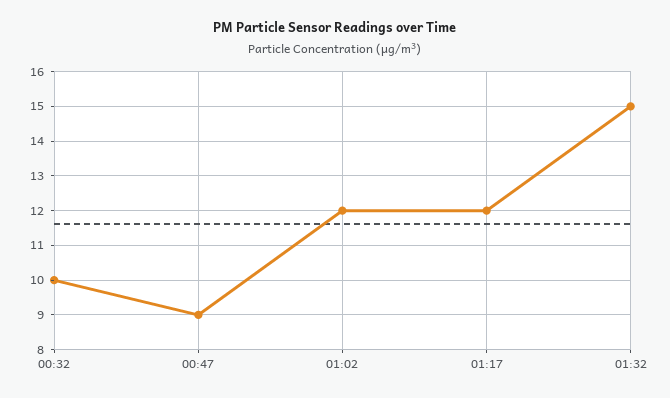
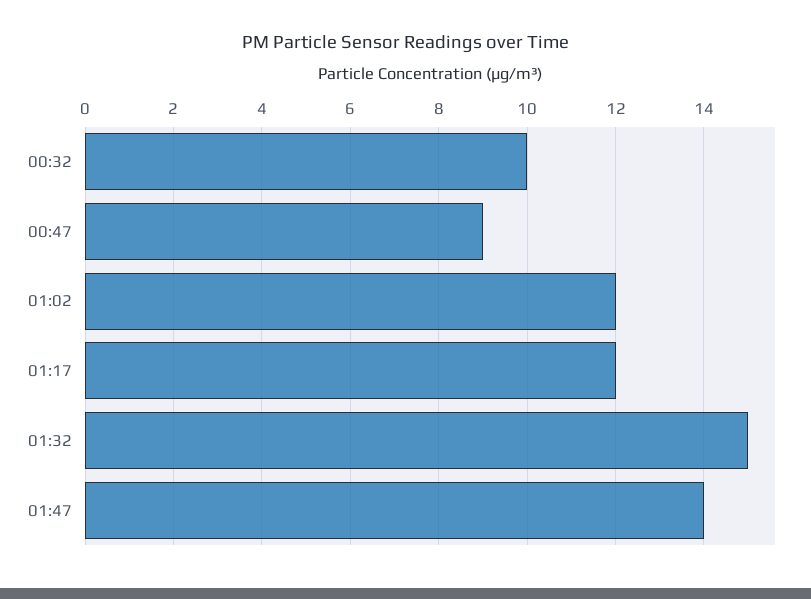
01:47: none -> 14

